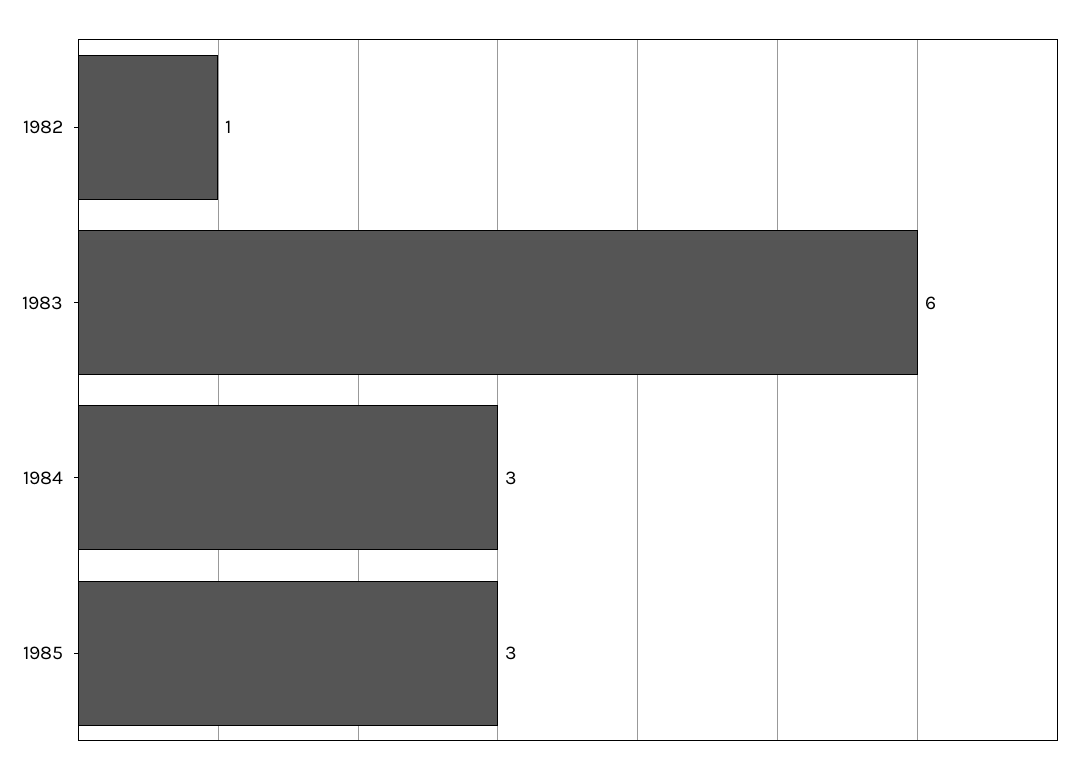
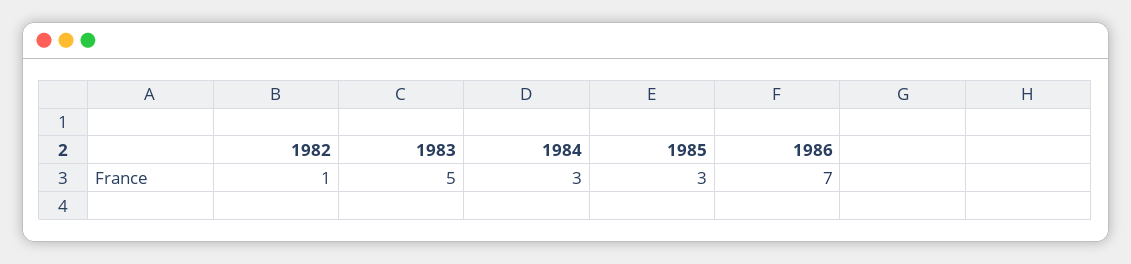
1983: 6 -> 5
1986: none -> 7

